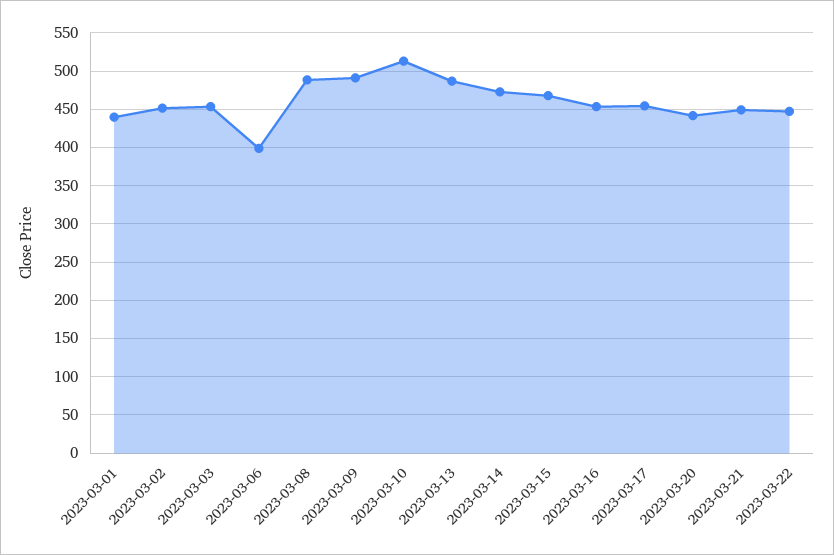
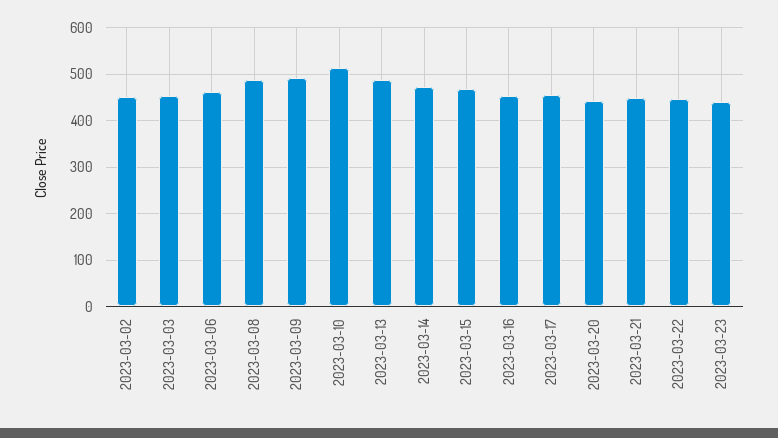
2023-03-01: 440 -> none
2023-03-06: 400 -> 460
2023-03-23: none -> 440

